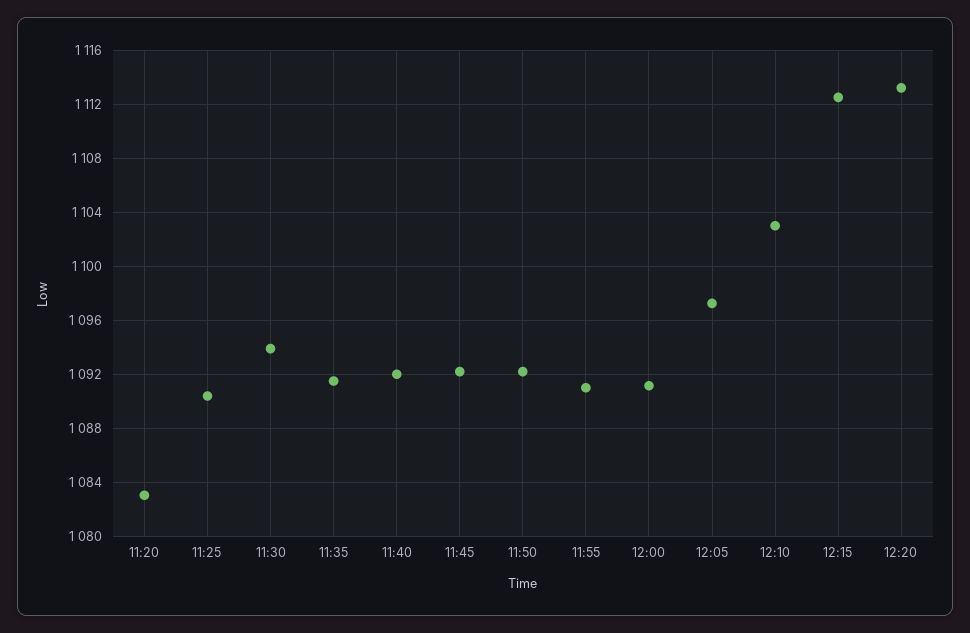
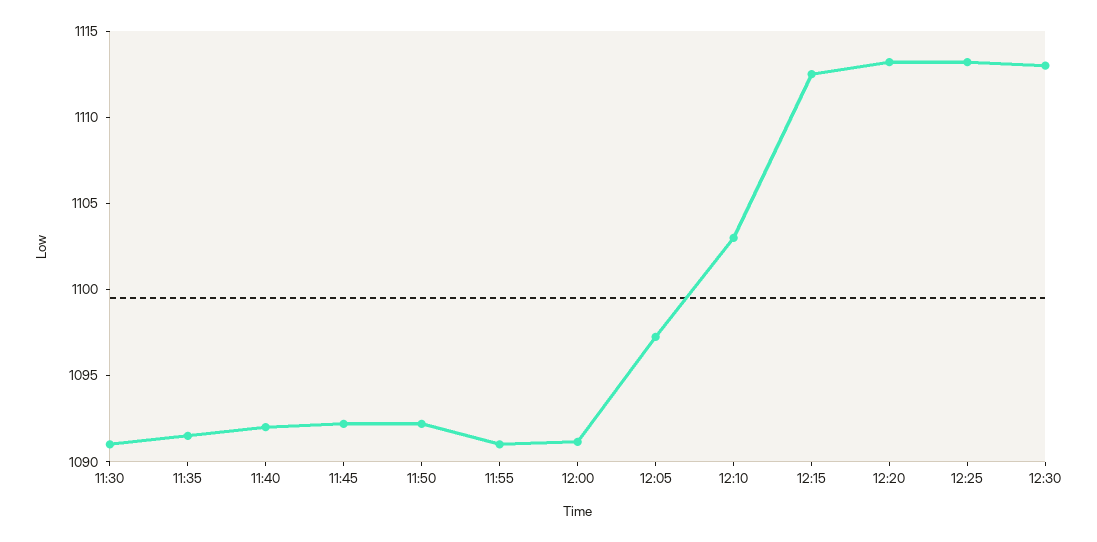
11:20: 1083 -> none
11:25: 1090.5 -> none
11:30: 1094 -> 1091
12:25: none -> 1113
12:30: none -> 1113

